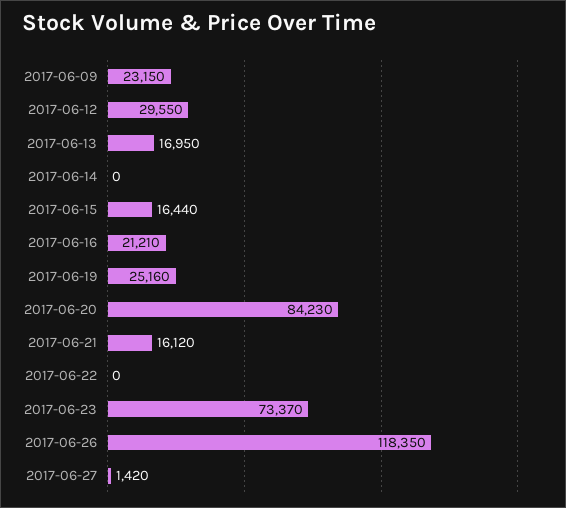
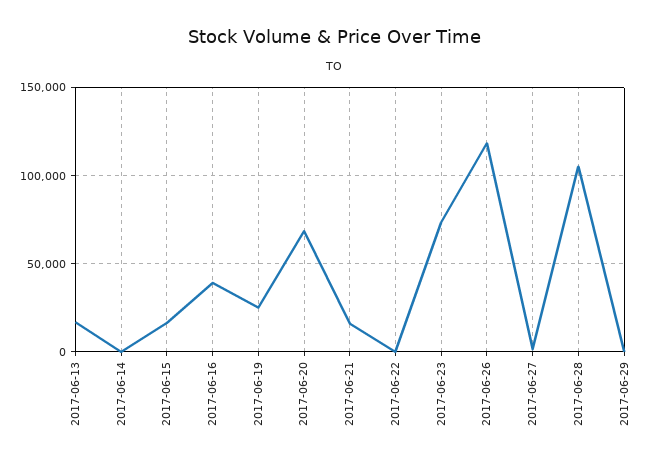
2017-06-09: 23150 -> none
2017-06-12: 29550 -> none
2017-06-16: 21210 -> 40000
2017-06-20: 84230 -> 70000
2017-06-28: none -> 105000
2017-06-29: none -> 0

